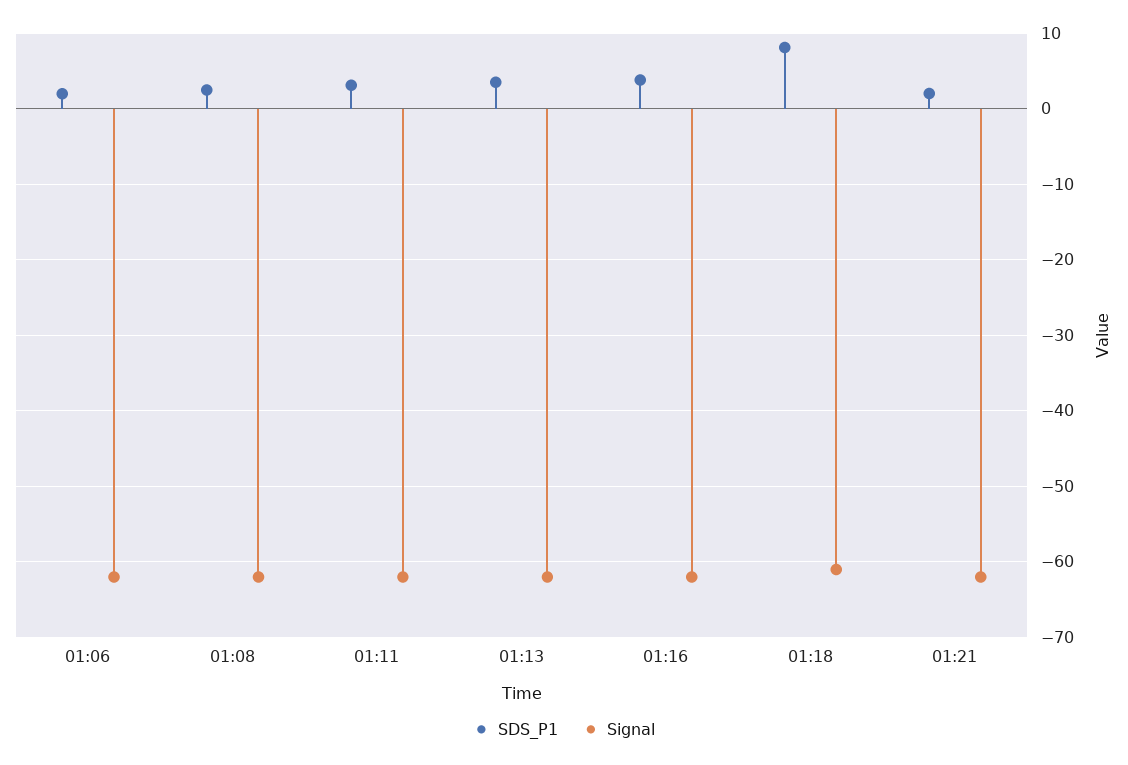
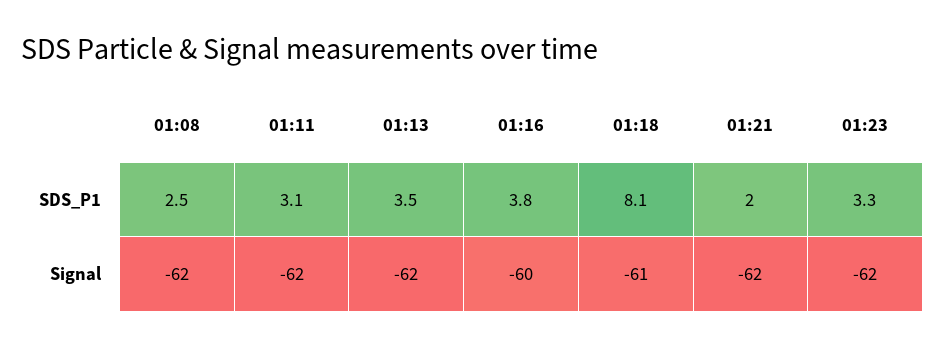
SDS_P1, 01:06: 2 -> none
Signal, 01:06: -62 -> none
Signal, 01:16: -62 -> -60
SDS_P1, 01:23: none -> 3.3
Signal, 01:23: none -> -62

